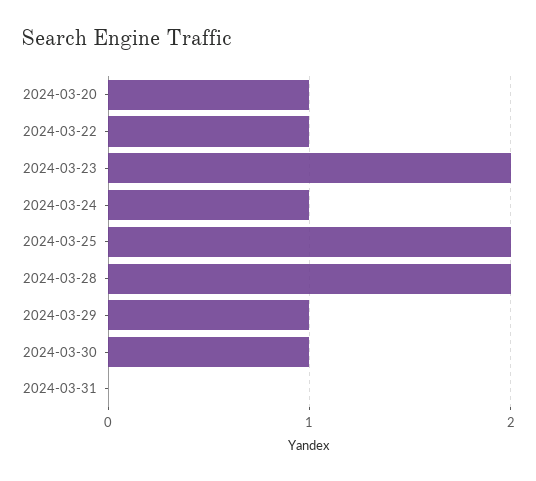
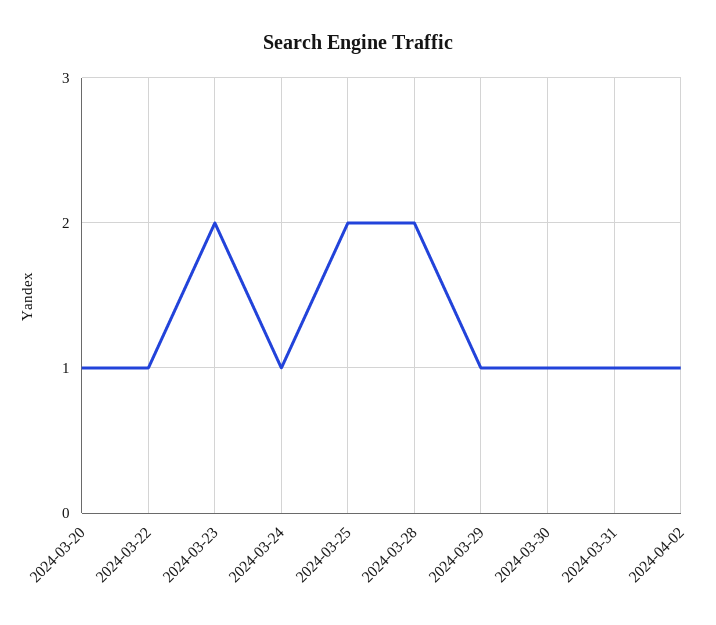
2024-03-31: 0 -> 1
2024-04-02: none -> 1

